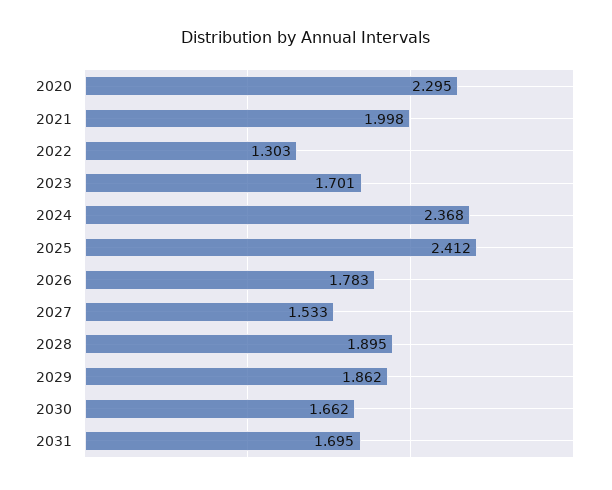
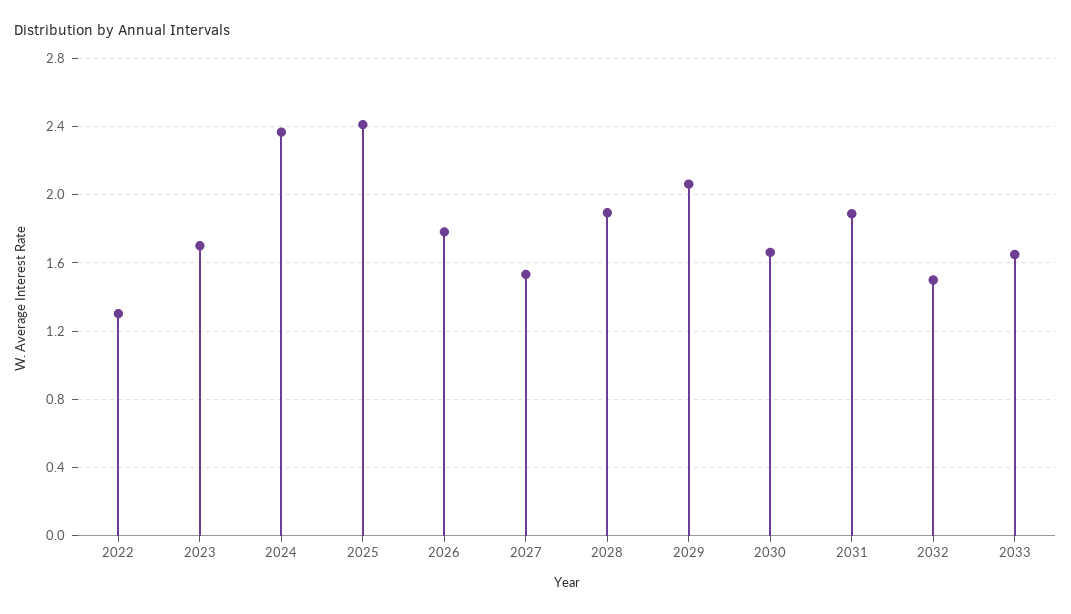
2020: 2.295 -> none
2021: 1.998 -> none
2029: 1.862 -> 2.05
2031: 1.695 -> 1.9
2032: none -> 1.5
2033: none -> 1.65

